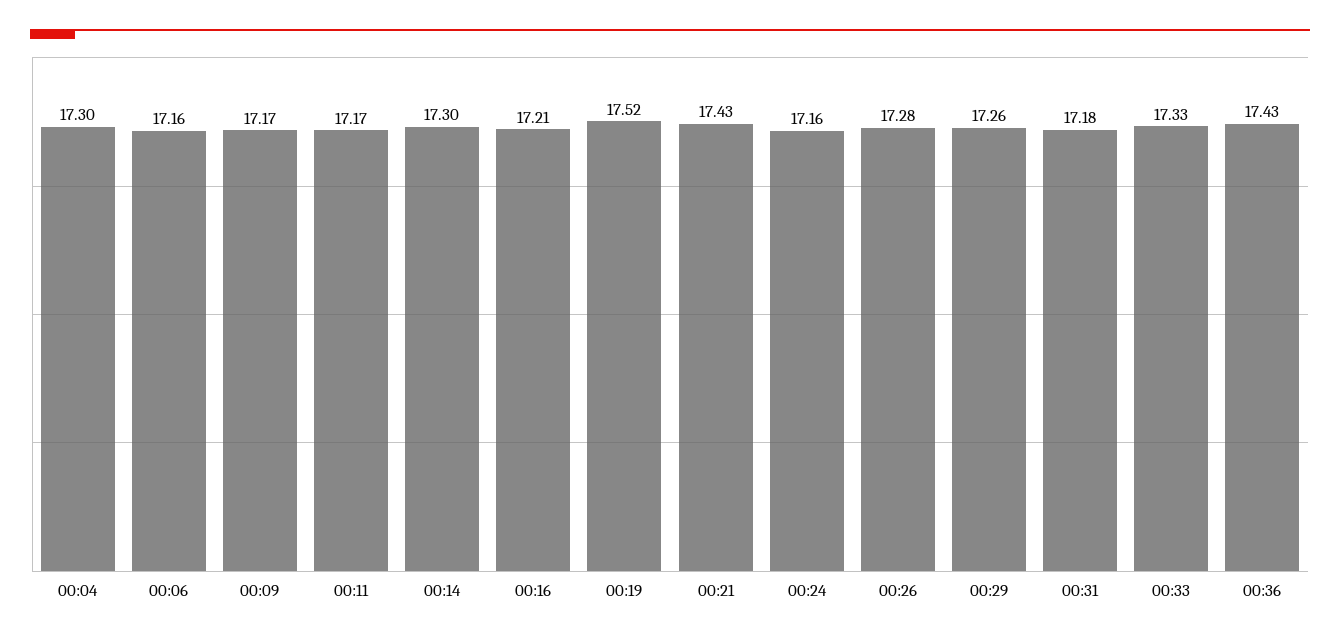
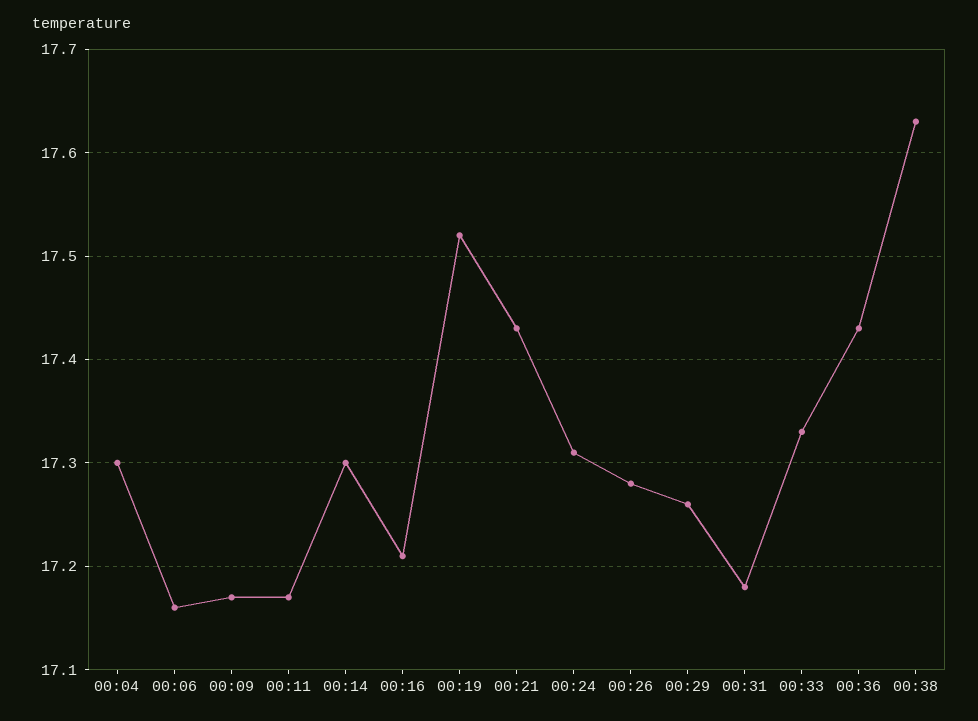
00:24: 17.16 -> 17.31
00:38: none -> 17.63

